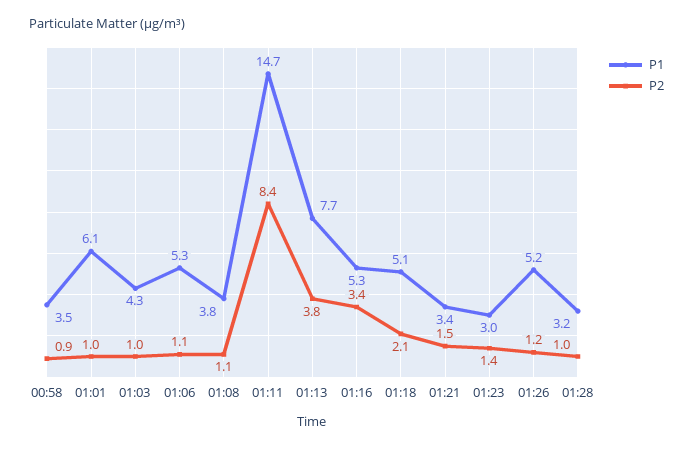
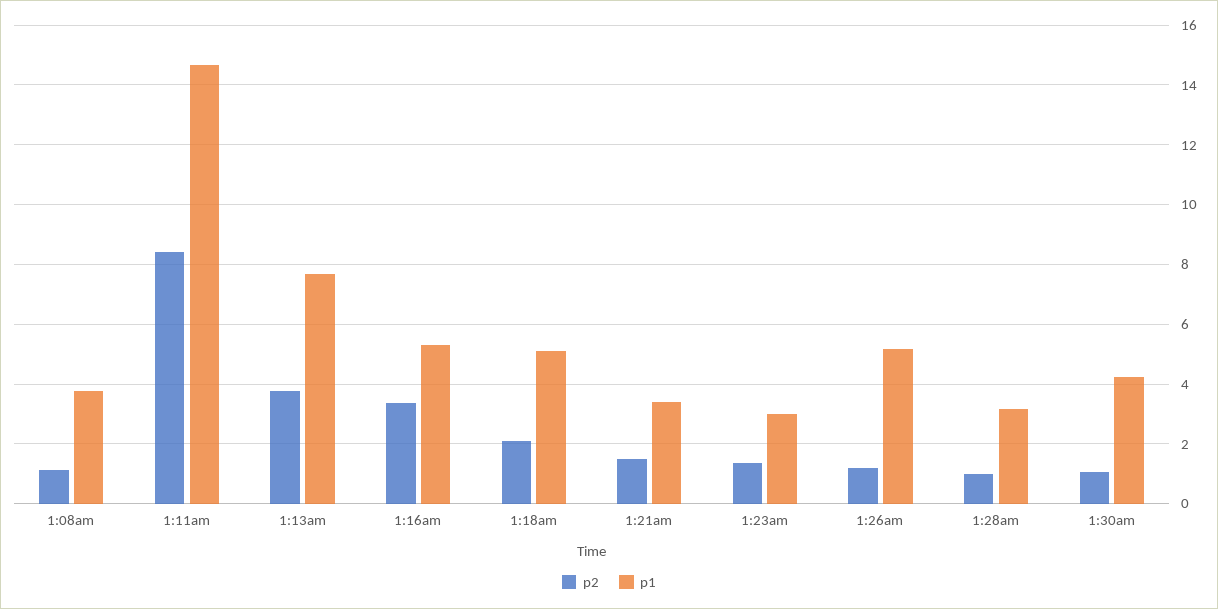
P1, 00:58: 3.5 -> none
P2, 00:58: 0.9 -> none
P1, 01:01: 6.1 -> none
P2, 01:01: 1 -> none
P1, 01:03: 4.3 -> none
P2, 01:03: 1 -> none
P1, 01:06: 5.3 -> none
P2, 01:06: 1.1 -> none
P2, 1:30am: none -> 1
P1, 1:30am: none -> 4.25

